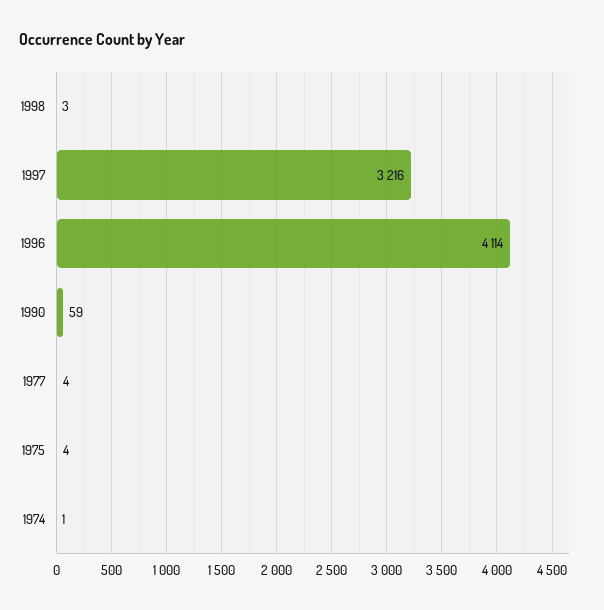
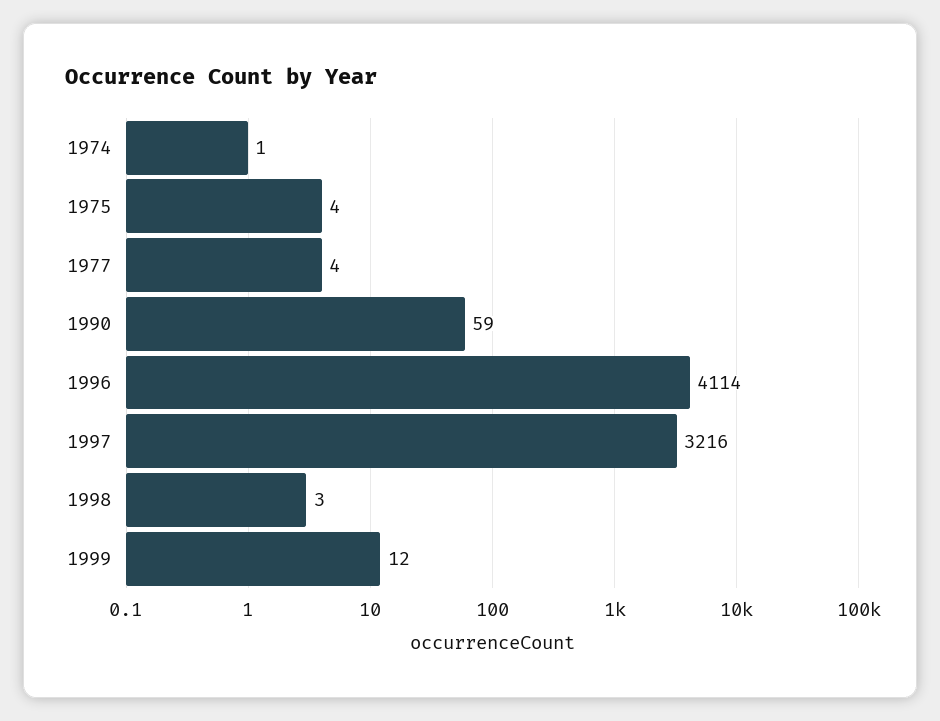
1999: none -> 12

